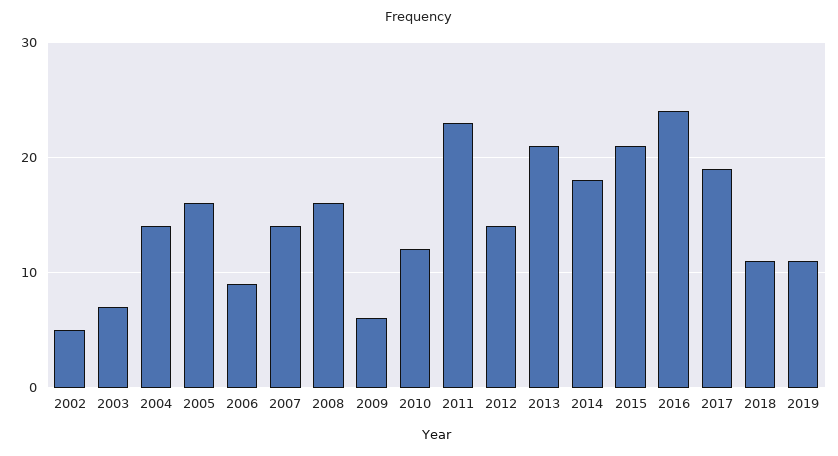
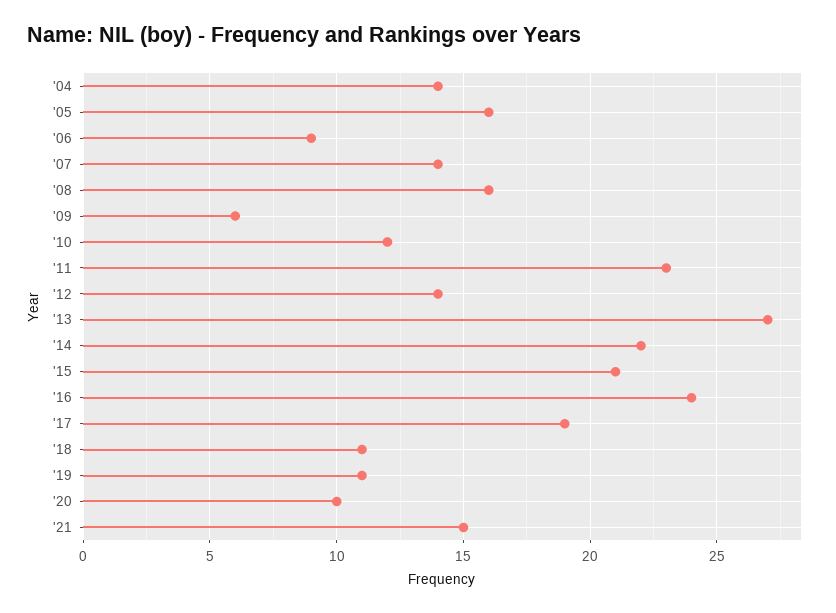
2002: 5 -> none
2003: 7 -> none
2013: 21 -> 27
2014: 18 -> 22
'20: none -> 10
'21: none -> 15

